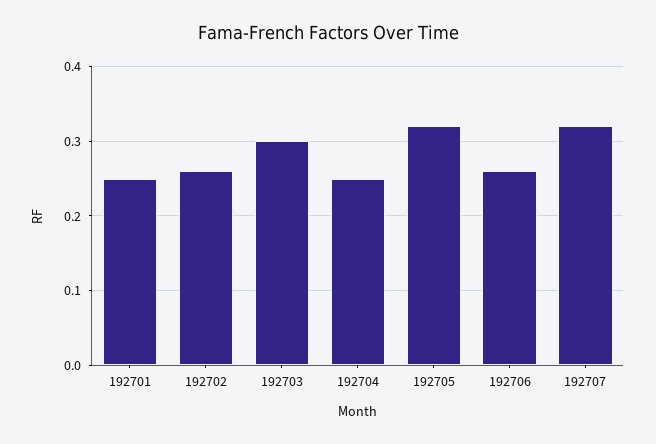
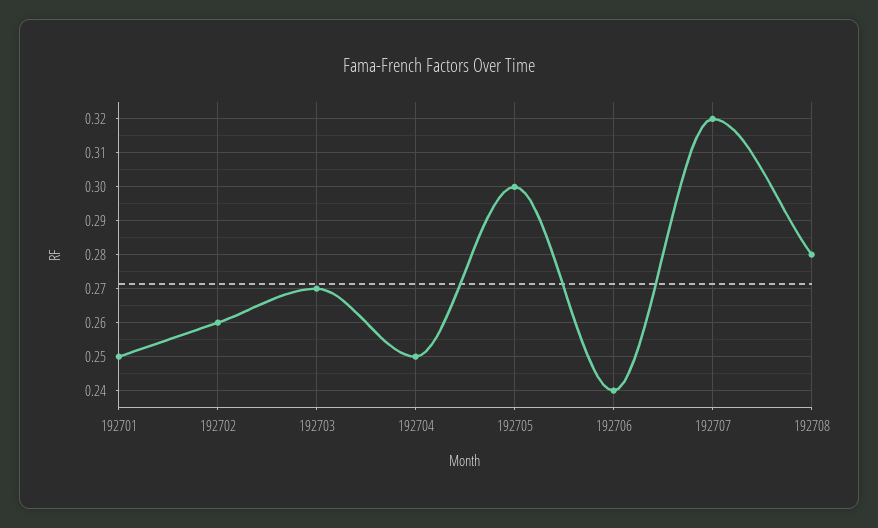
192703: 0.3 -> 0.27
192705: 0.32 -> 0.3
192706: 0.26 -> 0.24
192708: none -> 0.28

